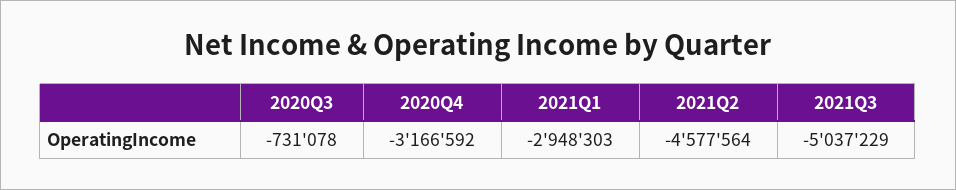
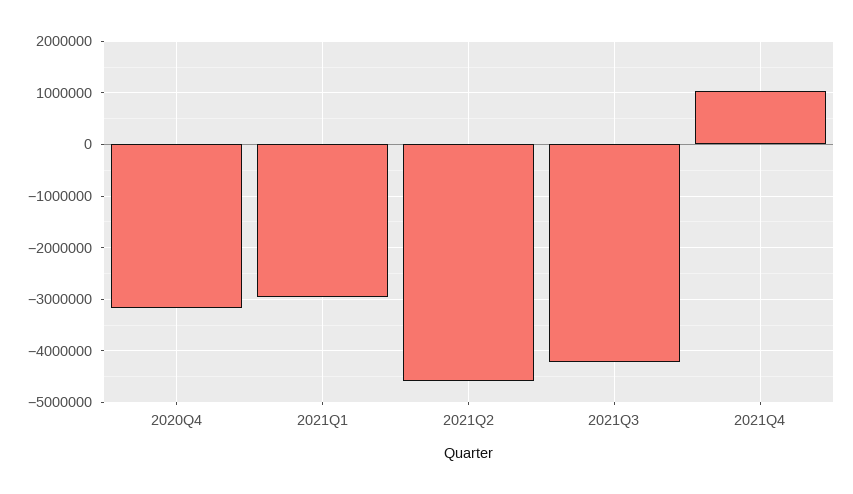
2020Q3: -731078 -> none
2021Q3: -5037229 -> -4200000
2021Q4: none -> 1000000

